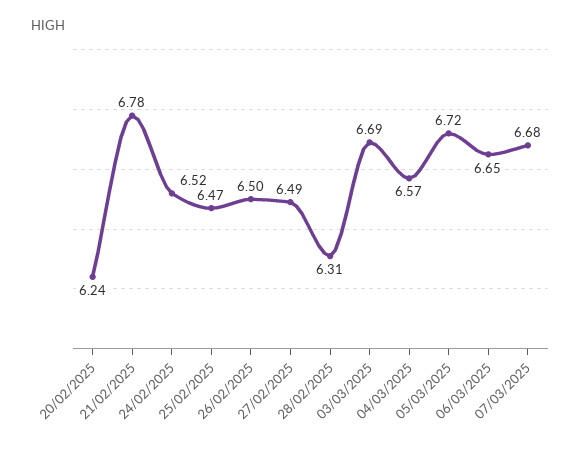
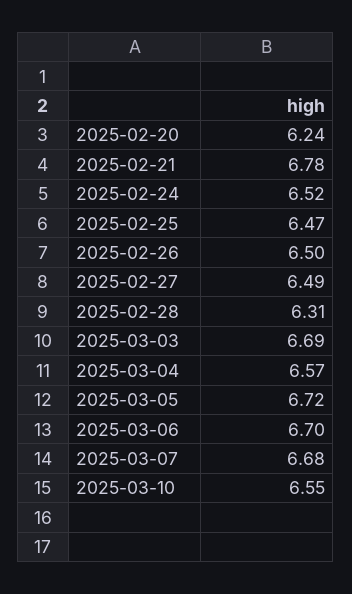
06/03/2025: 6.65 -> 6.7
2025-03-10: none -> 6.55

